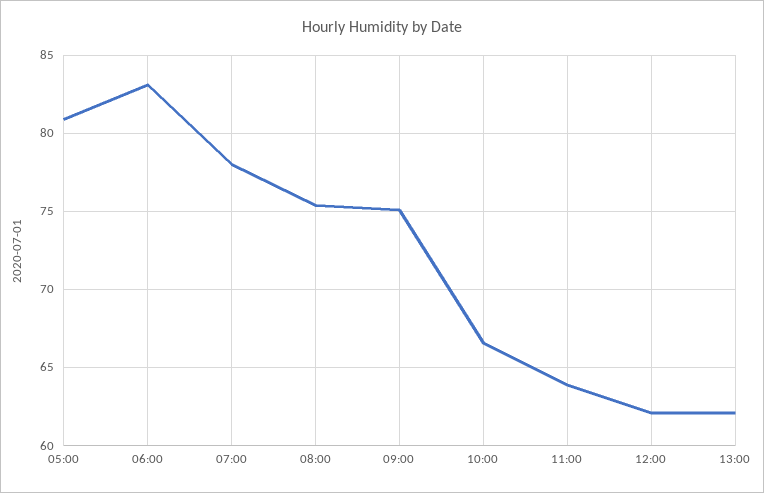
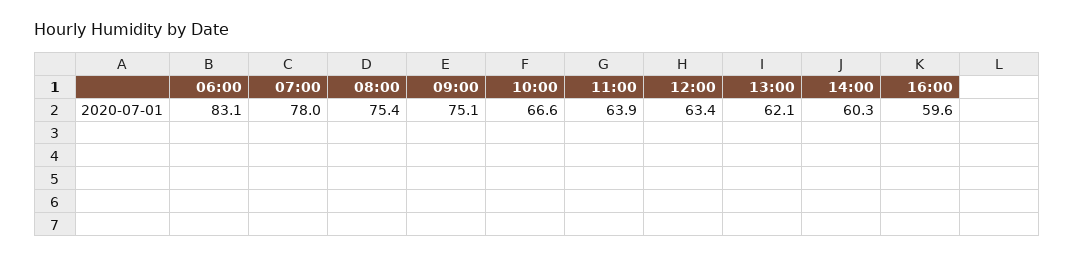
05:00: 81 -> none
12:00: 62 -> 63.4
14:00: none -> 60.3
16:00: none -> 59.6

